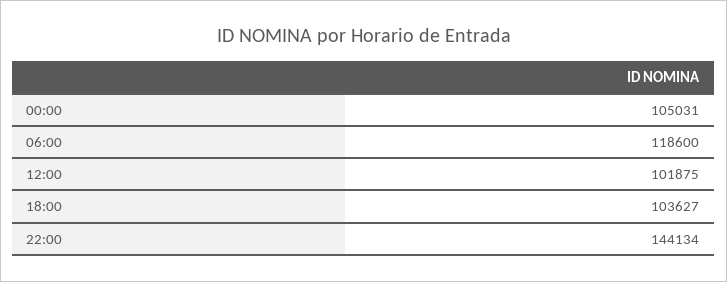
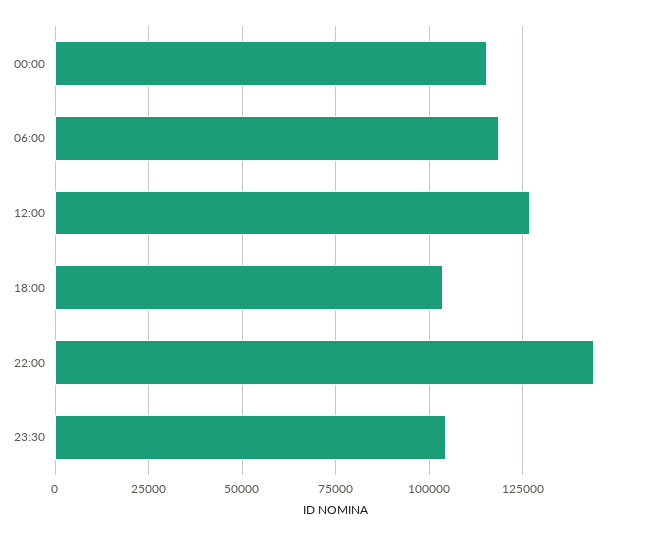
00:00: 105031 -> 115000
12:00: 101875 -> 127500
23:30: none -> 105000

